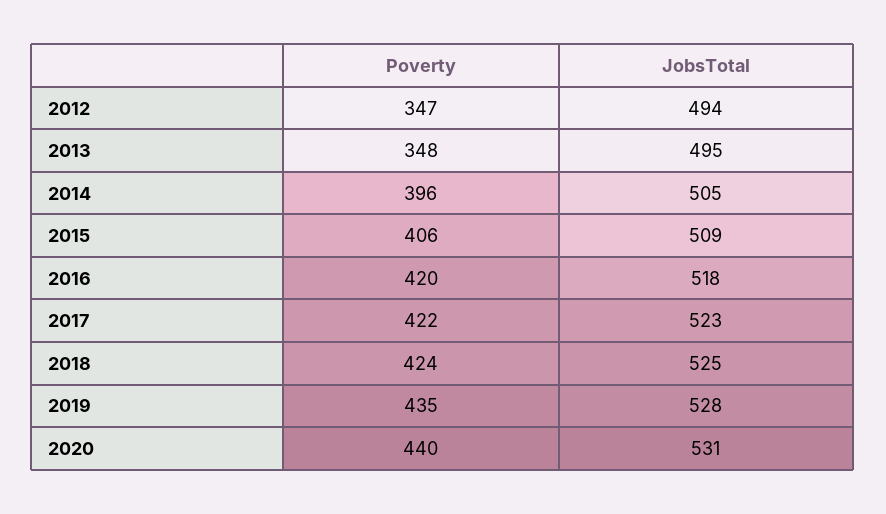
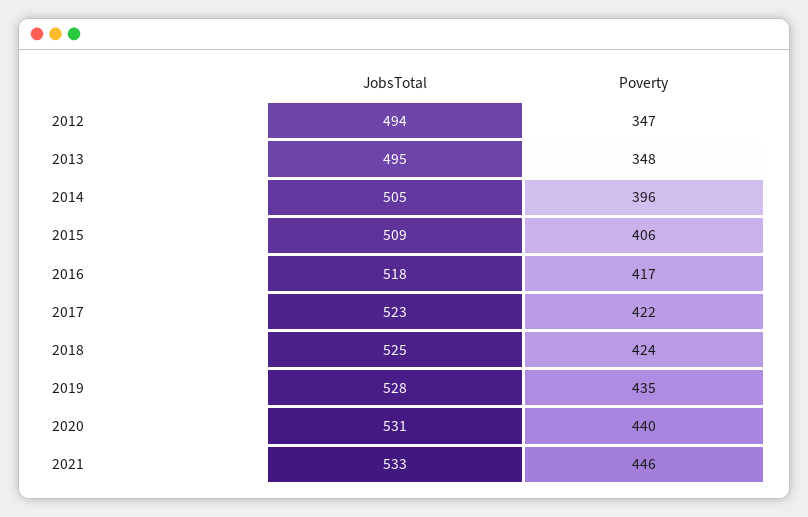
Poverty, 2016: 420 -> 417
JobsTotal, 2021: none -> 533
Poverty, 2021: none -> 446

